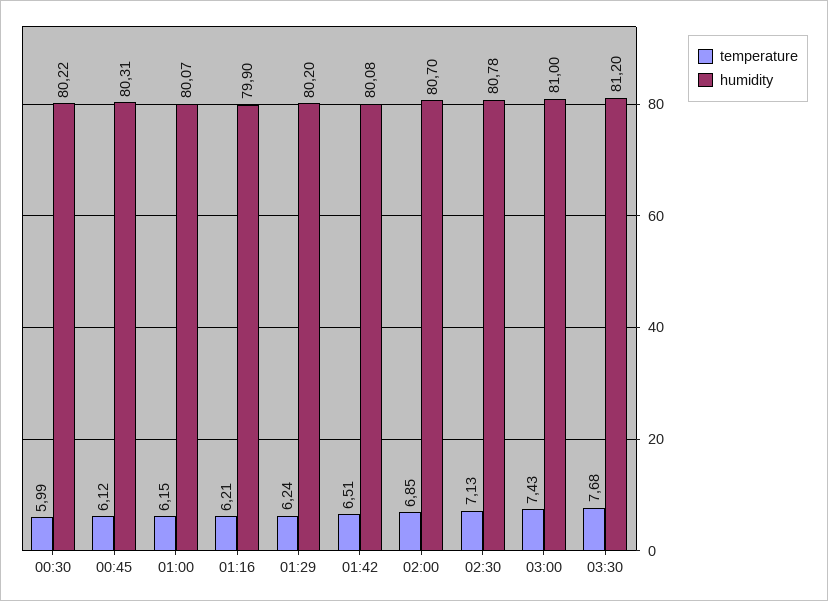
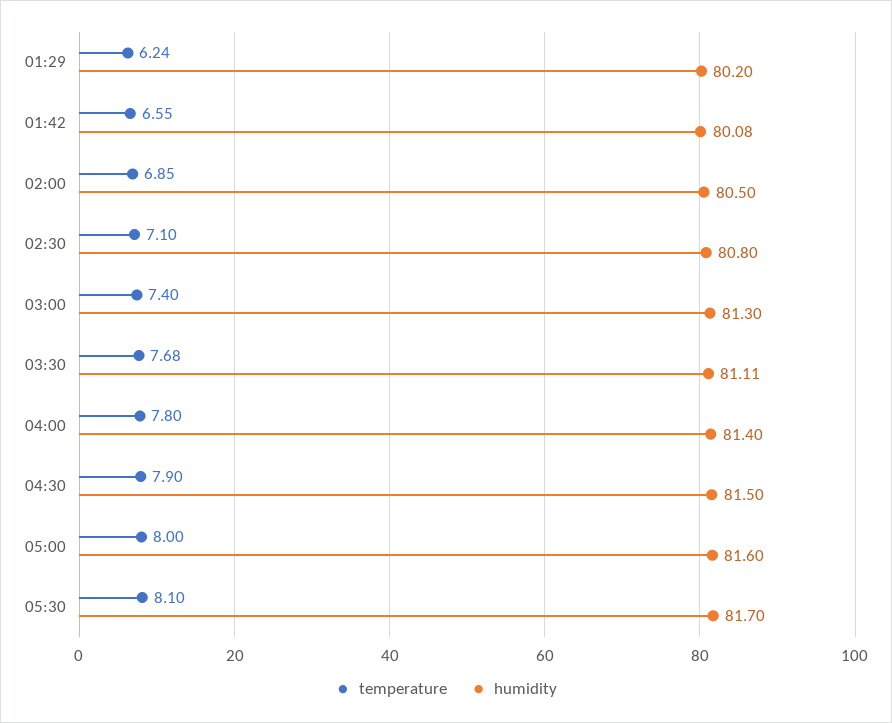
temperature, 00:30: 5.99 -> none
humidity, 00:30: 80.22 -> none
temperature, 00:45: 6.12 -> none
humidity, 00:45: 80.31 -> none
temperature, 01:00: 6.15 -> none
humidity, 01:00: 80.07 -> none
temperature, 01:16: 6.21 -> none
humidity, 01:16: 79.9 -> none
temperature, 01:42: 6.51 -> 6.55
humidity, 02:00: 80.7 -> 80.5
temperature, 02:30: 7.13 -> 7.1
humidity, 02:30: 80.78 -> 80.8
temperature, 03:00: 7.43 -> 7.4
humidity, 03:00: 81 -> 81.3
humidity, 03:30: 81.2 -> 81.11
temperature, 04:00: none -> 7.8
humidity, 04:00: none -> 81.4
temperature, 04:30: none -> 7.9
humidity, 04:30: none -> 81.5
temperature, 05:00: none -> 8
humidity, 05:00: none -> 81.6
temperature, 05:30: none -> 8.1
humidity, 05:30: none -> 81.7

